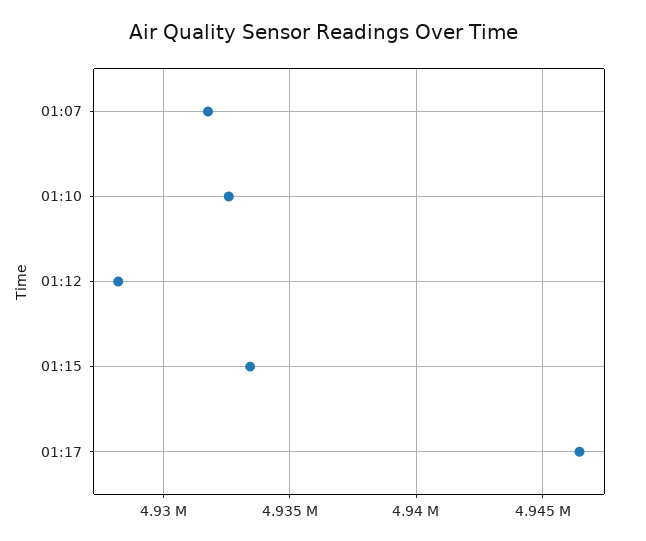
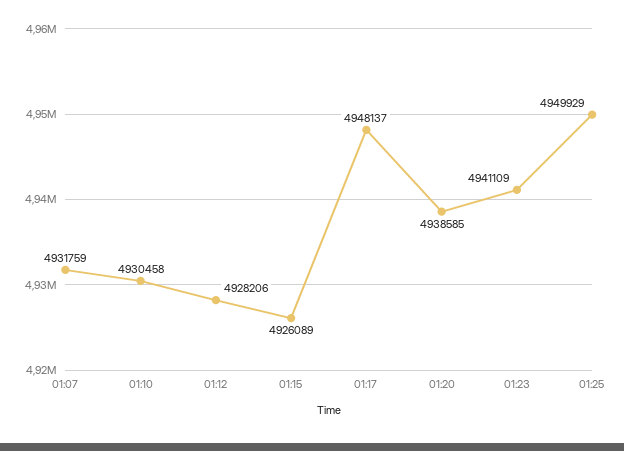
01:10: 4932500 -> 4930458
01:15: 4933500 -> 4926089
01:17: 4946500 -> 4948137
01:20: none -> 4938585
01:23: none -> 4941109
01:25: none -> 4949929

